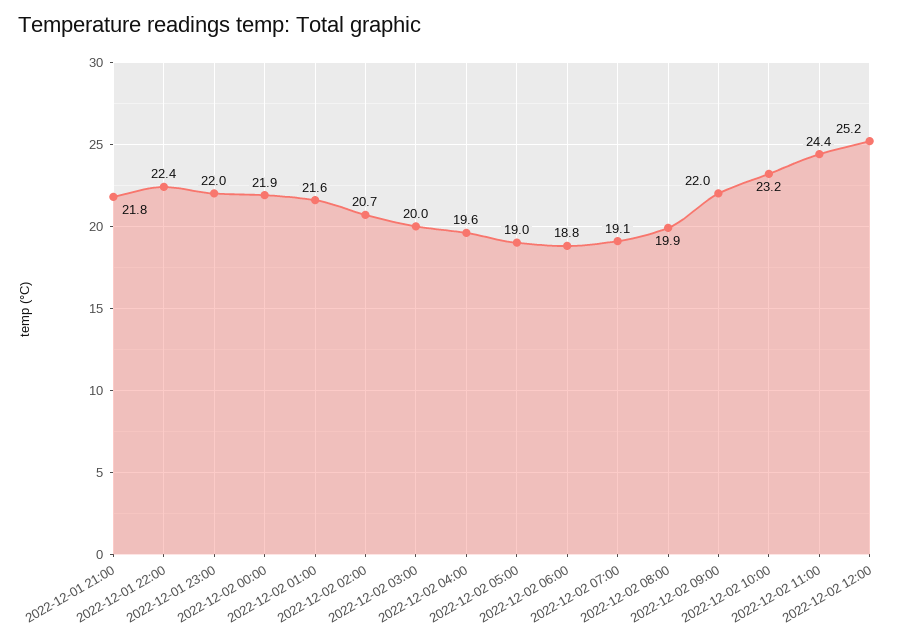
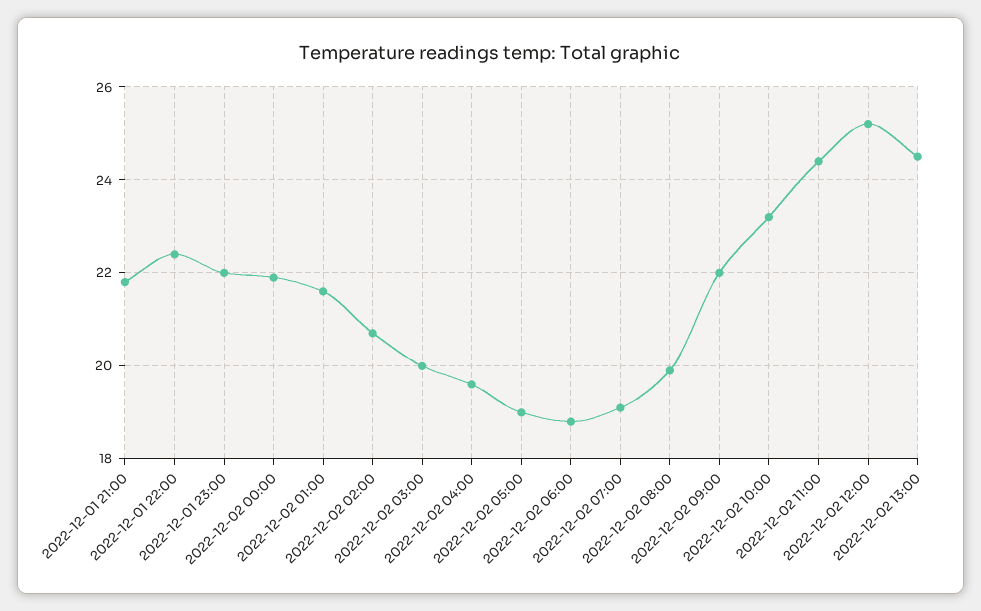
2022-12-02 13:00: none -> 24.5

